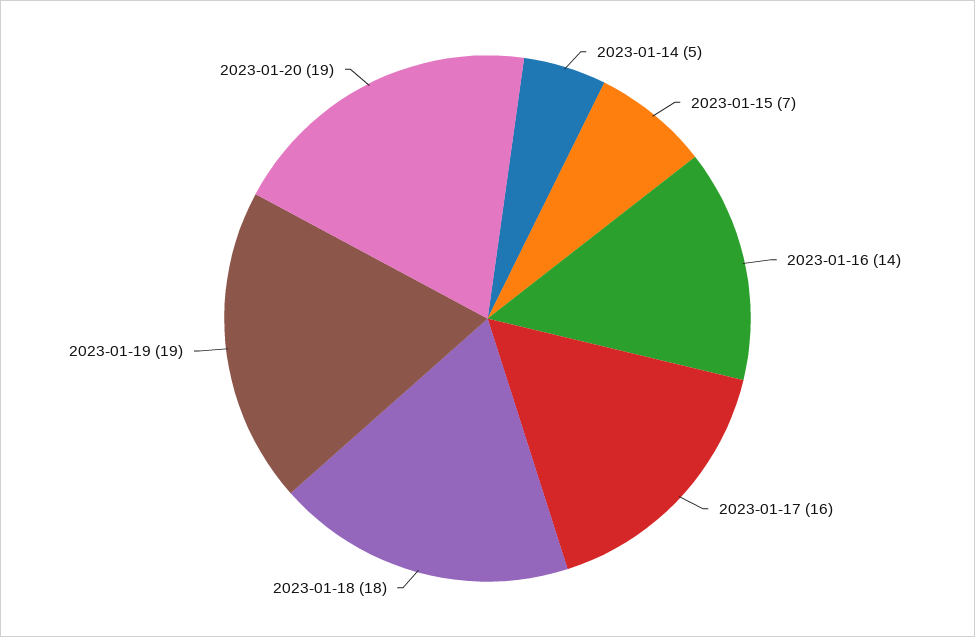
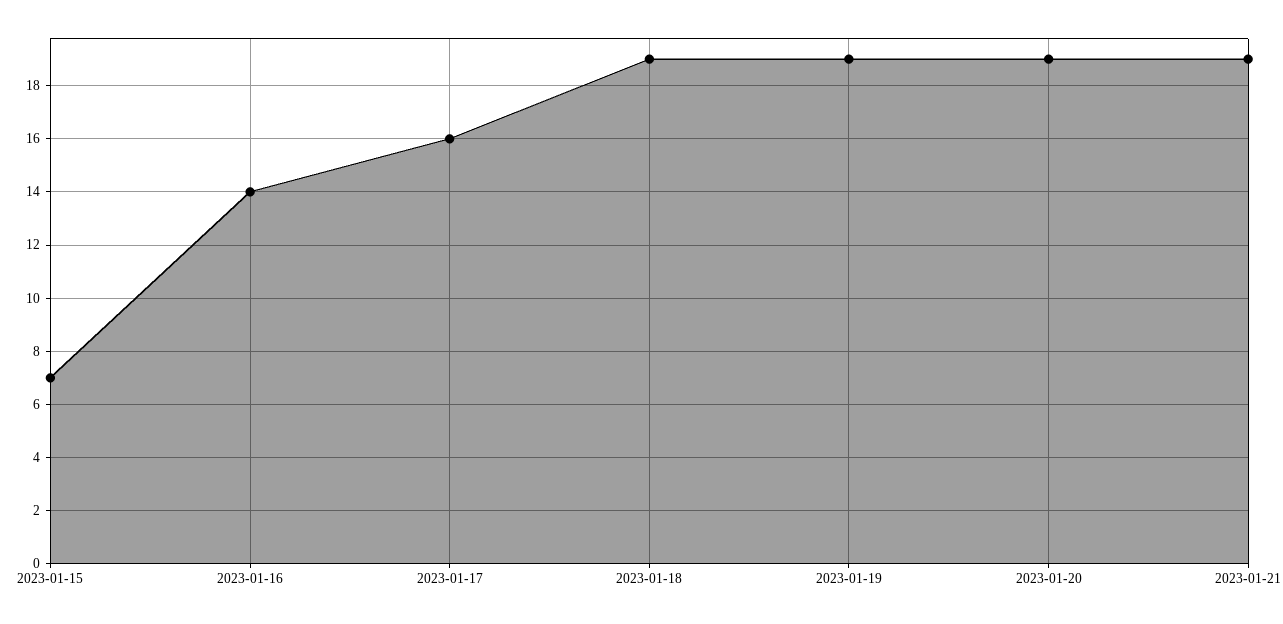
2023-01-14: 5 -> none
2023-01-18: 18 -> 19
2023-01-21: none -> 19

